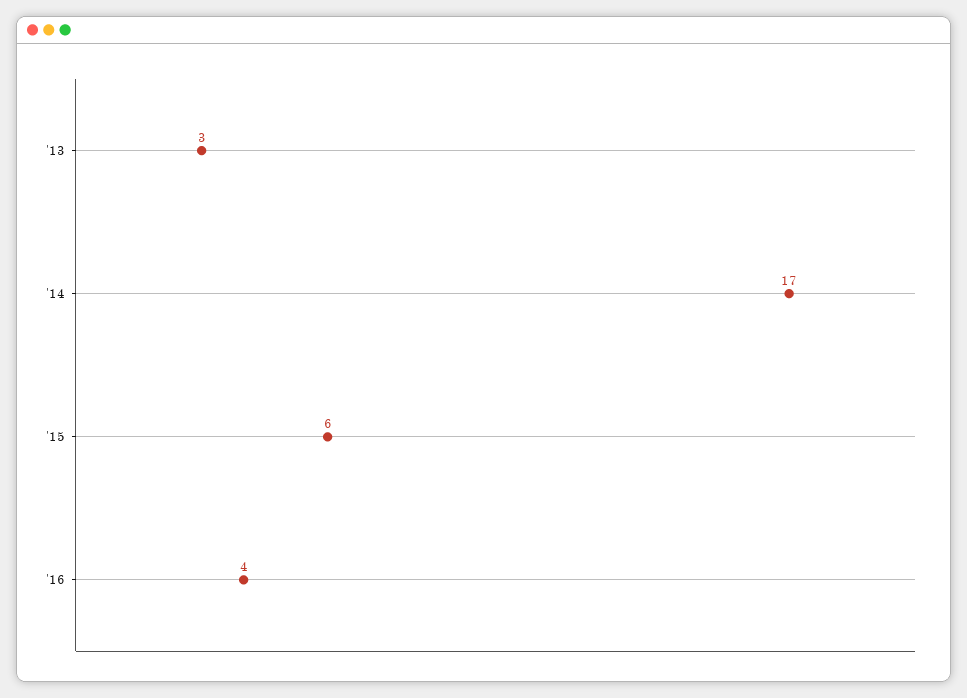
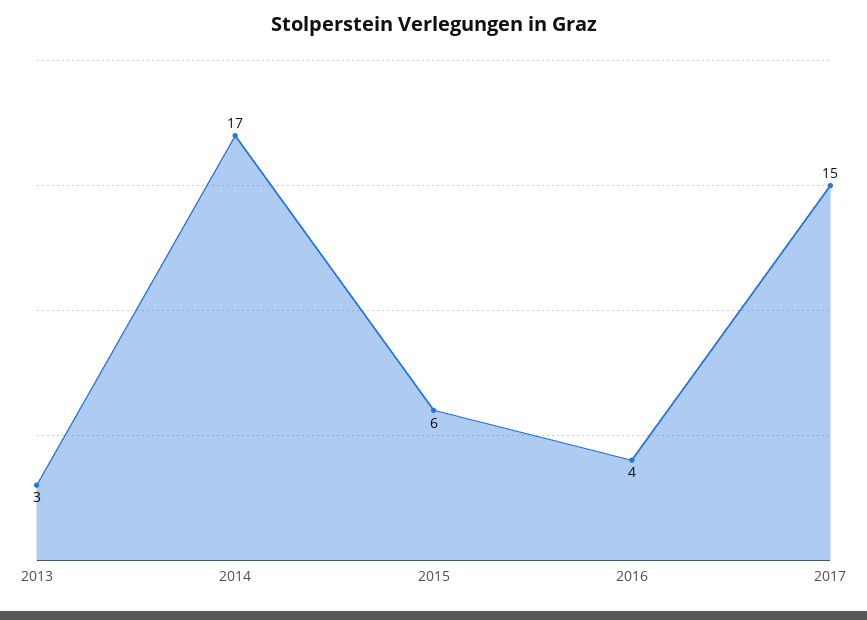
2017: none -> 15

